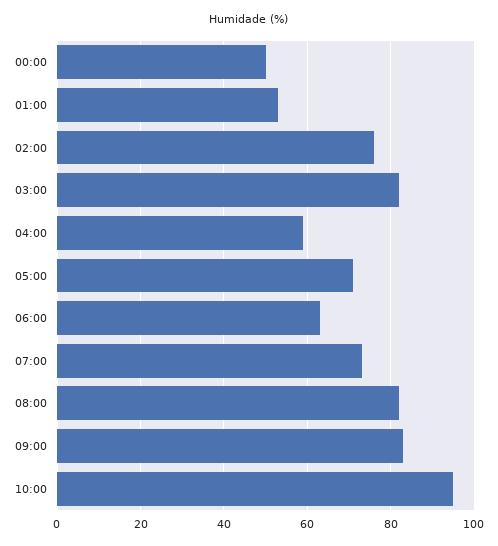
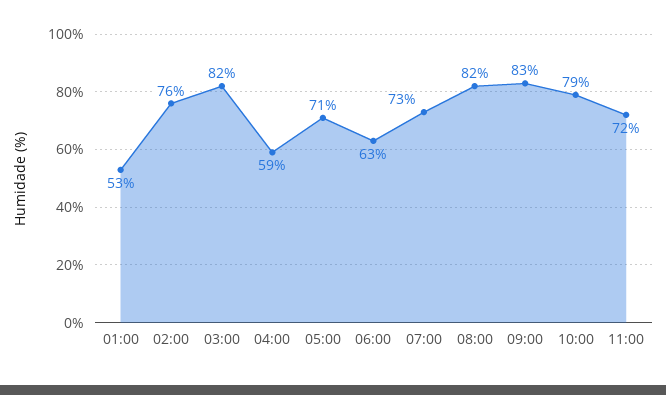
00:00: 50 -> none
10:00: 95 -> 79
11:00: none -> 72

